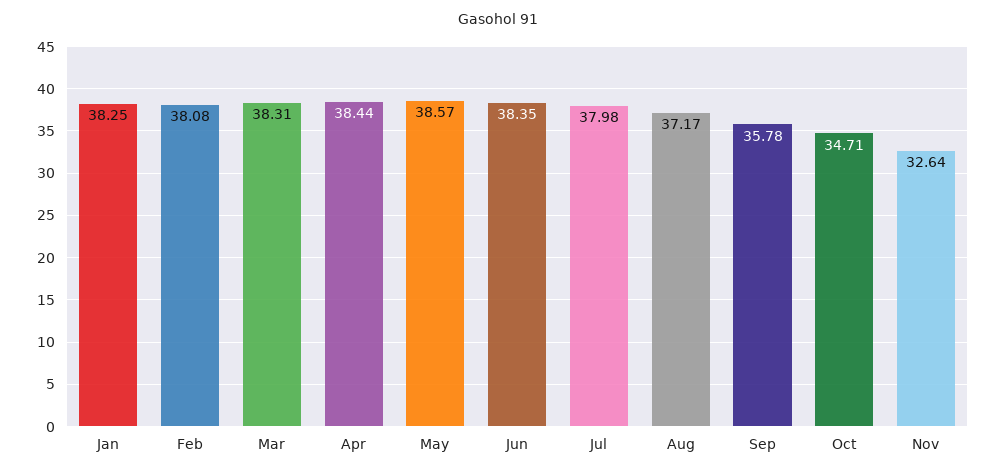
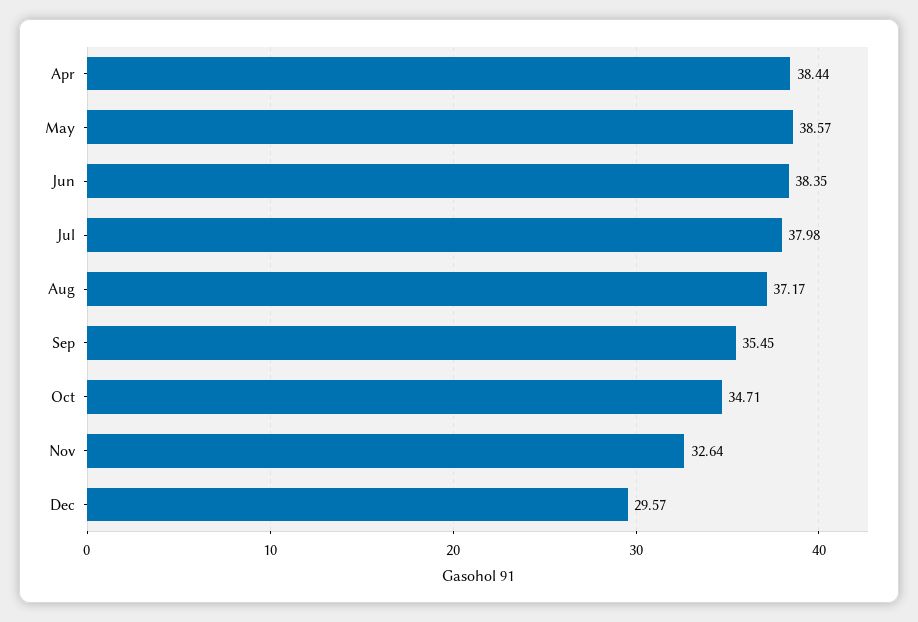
Jan: 38.25 -> none
Feb: 38.08 -> none
Mar: 38.31 -> none
Sep: 35.78 -> 35.45
Dec: none -> 29.57

